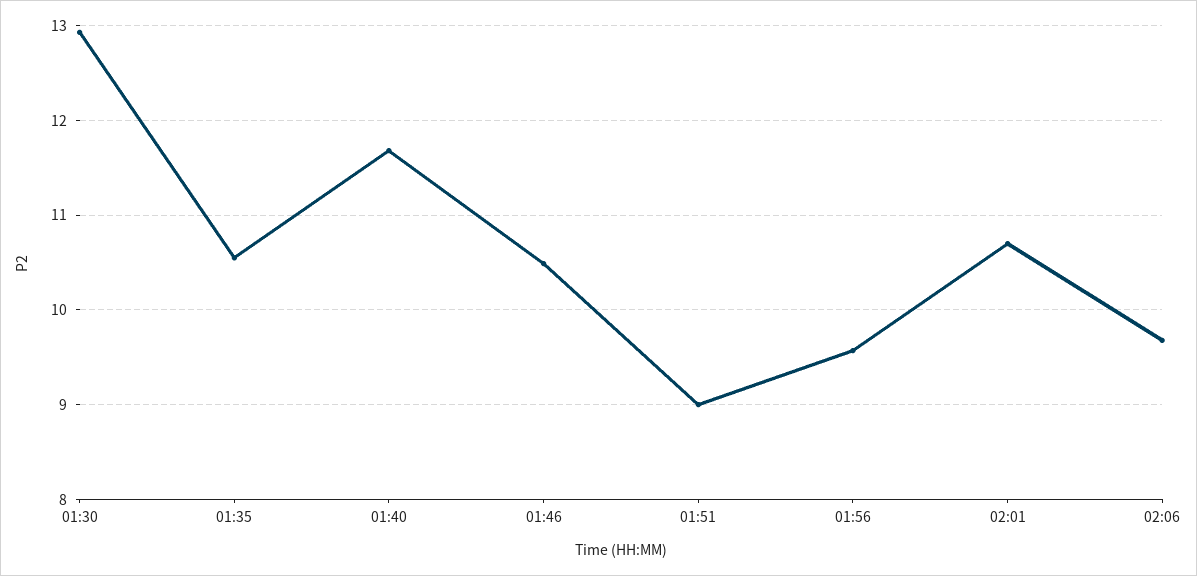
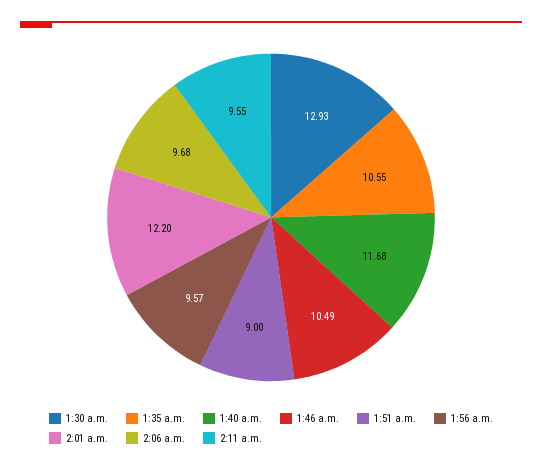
02:01: 10.7 -> 12.2
2:11 a.m.: none -> 9.55

